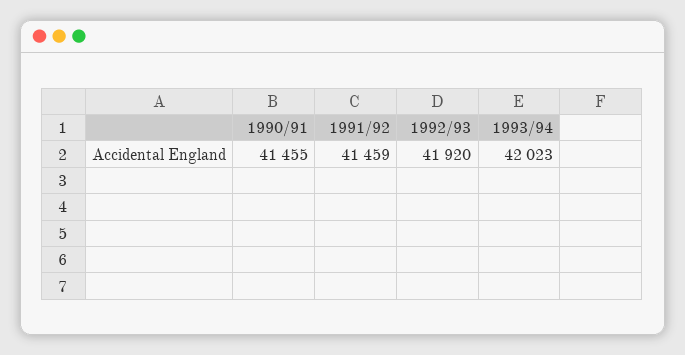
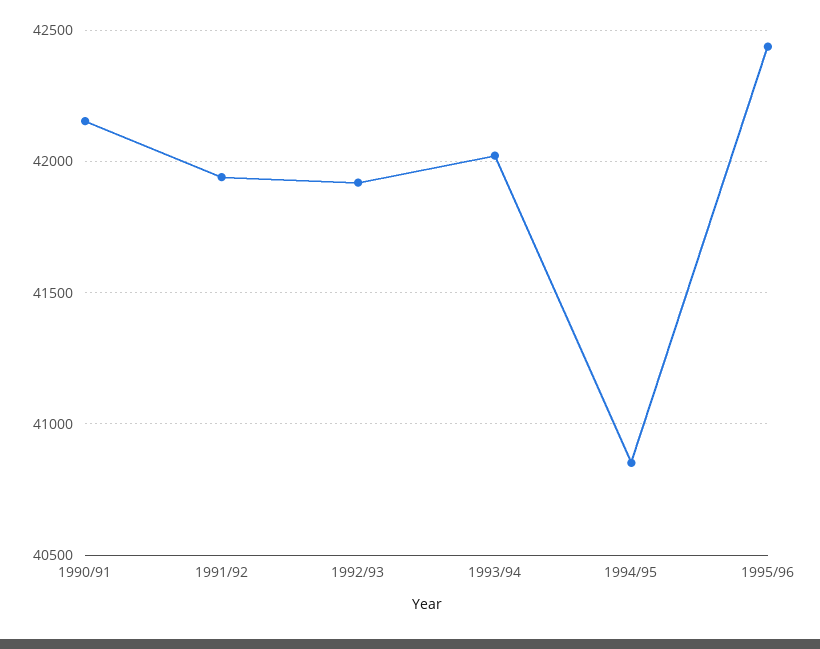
1990/91: 41455 -> 42150
1991/92: 41459 -> 41950
1994/95: none -> 40850
1995/96: none -> 42450

